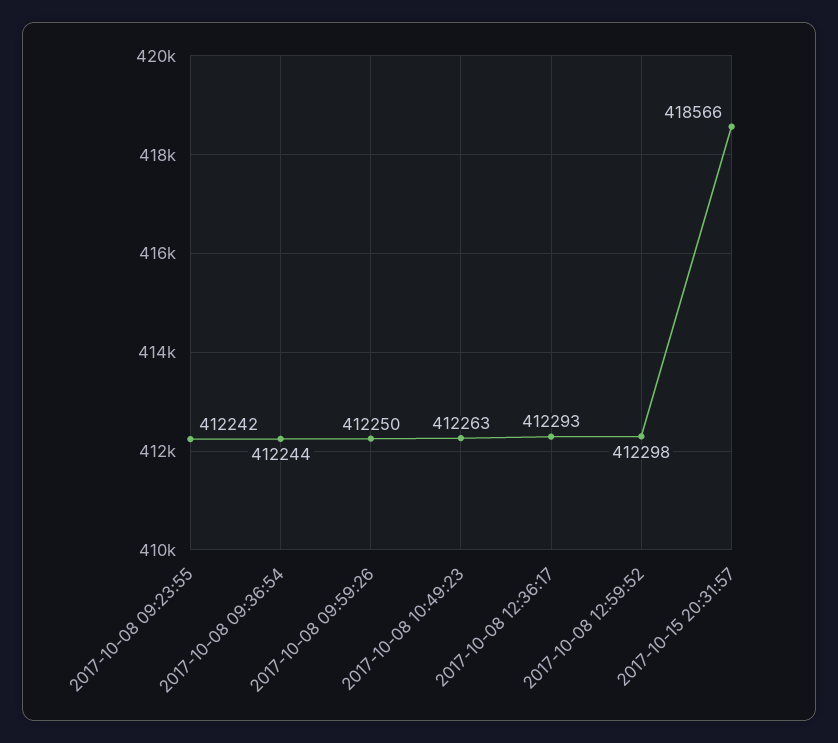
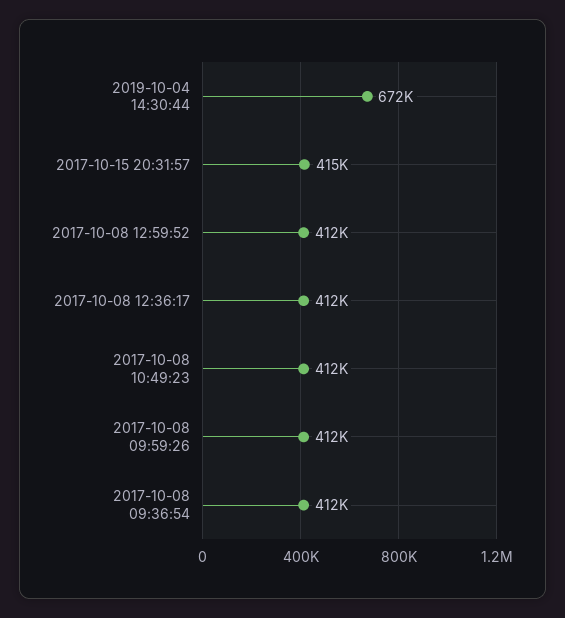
2017-10-08 09:23:55: 412242 -> none
2017-10-15 20:31:57: 418566 -> 415000
2019-10-04 14:30:44: none -> 672000

